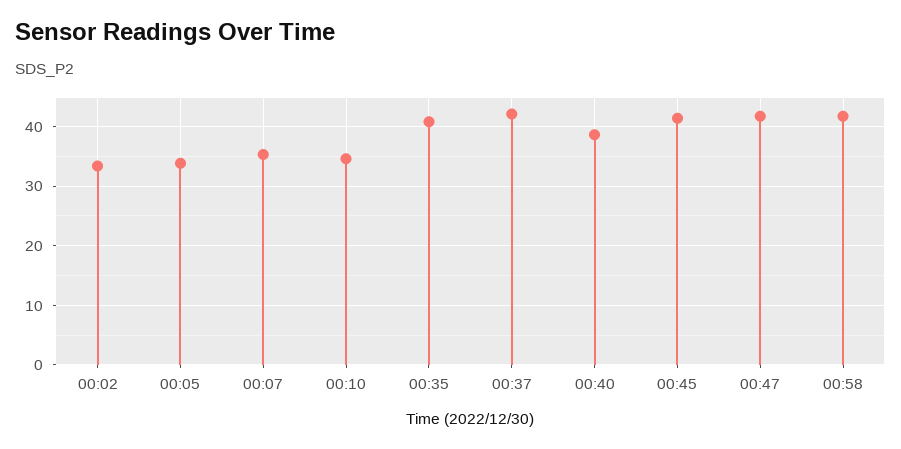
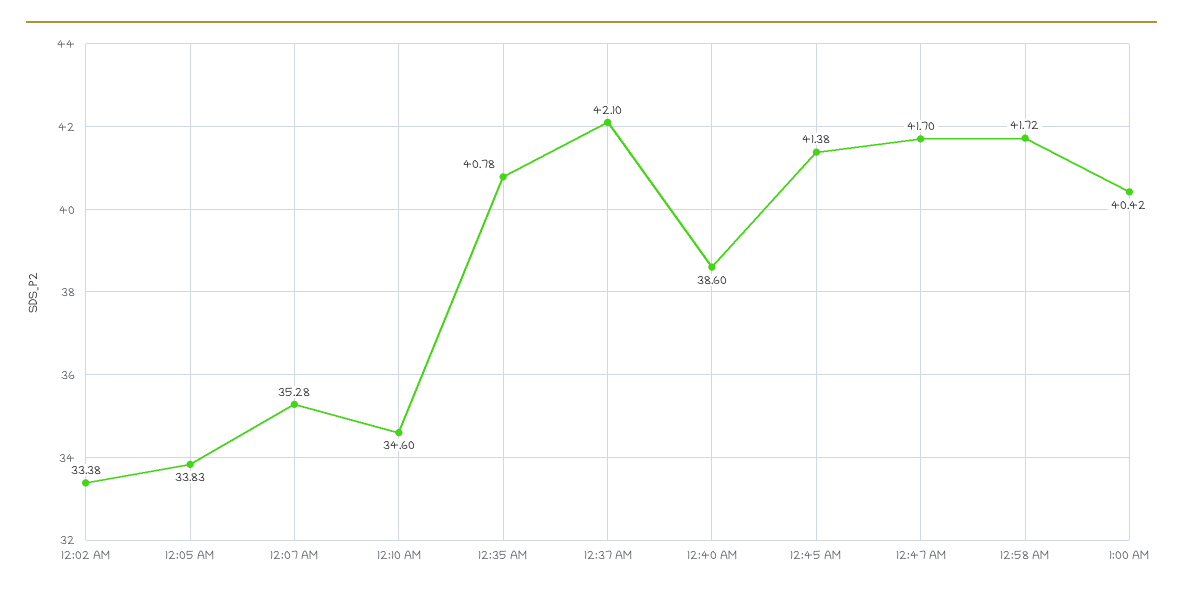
1:00 AM: none -> 40.42

